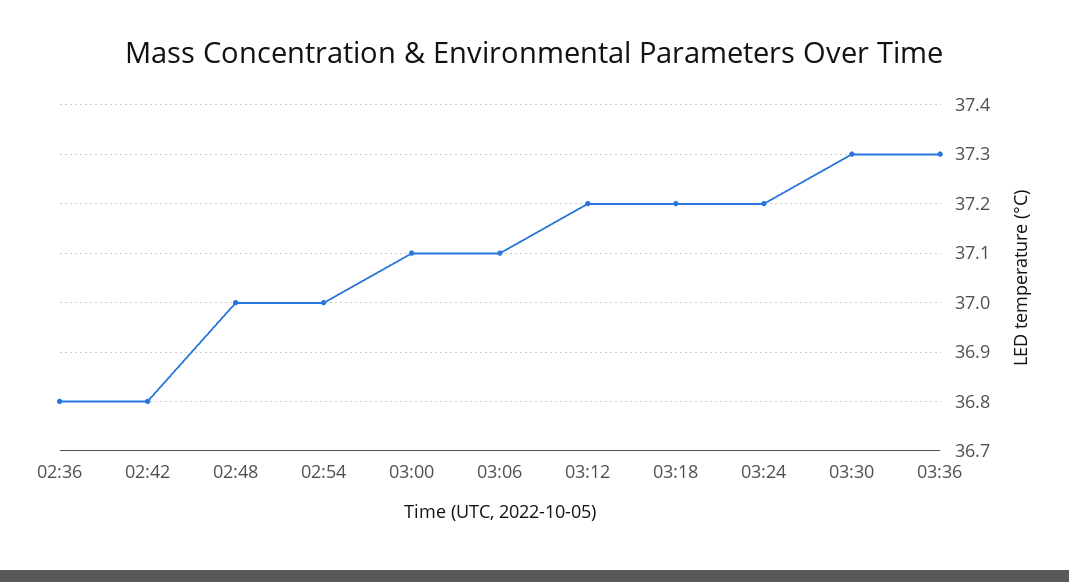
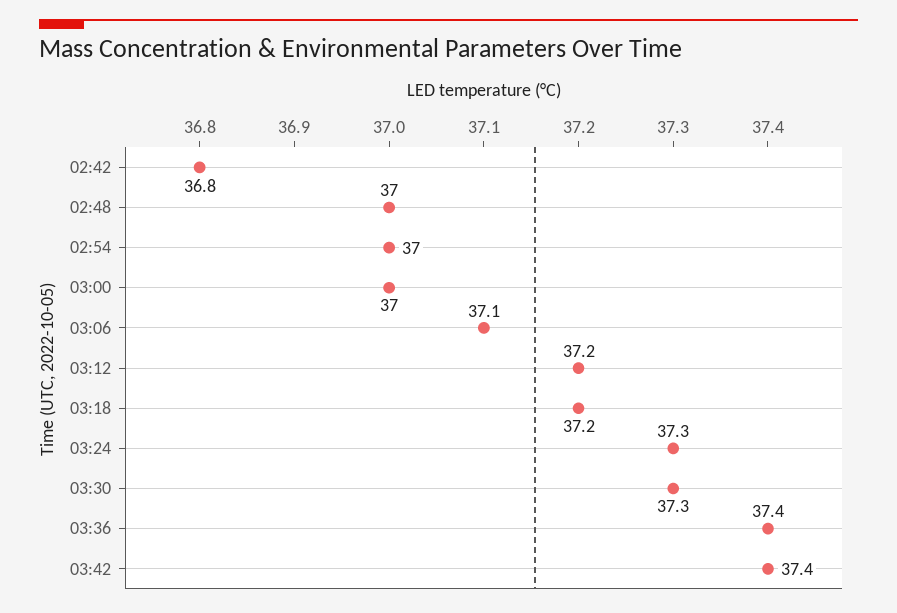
02:36: 36.8 -> none
03:00: 37.1 -> 37
03:24: 37.2 -> 37.3
03:36: 37.3 -> 37.4
03:42: none -> 37.4

